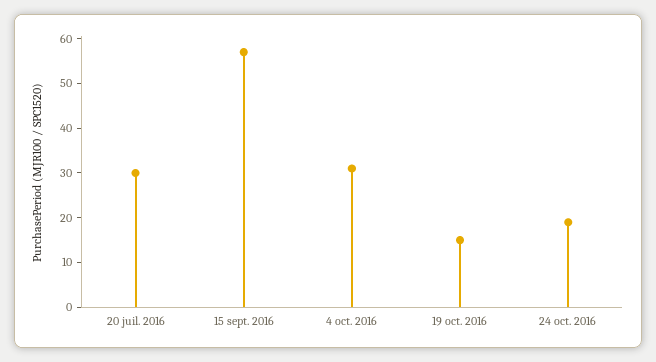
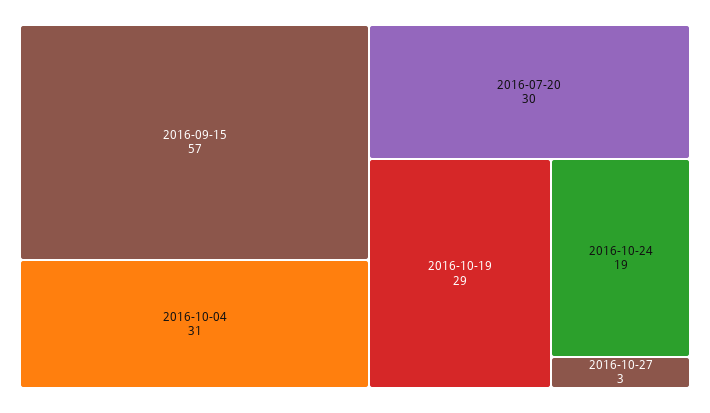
19 oct. 2016: 15 -> 29
2016-10-27: none -> 3

